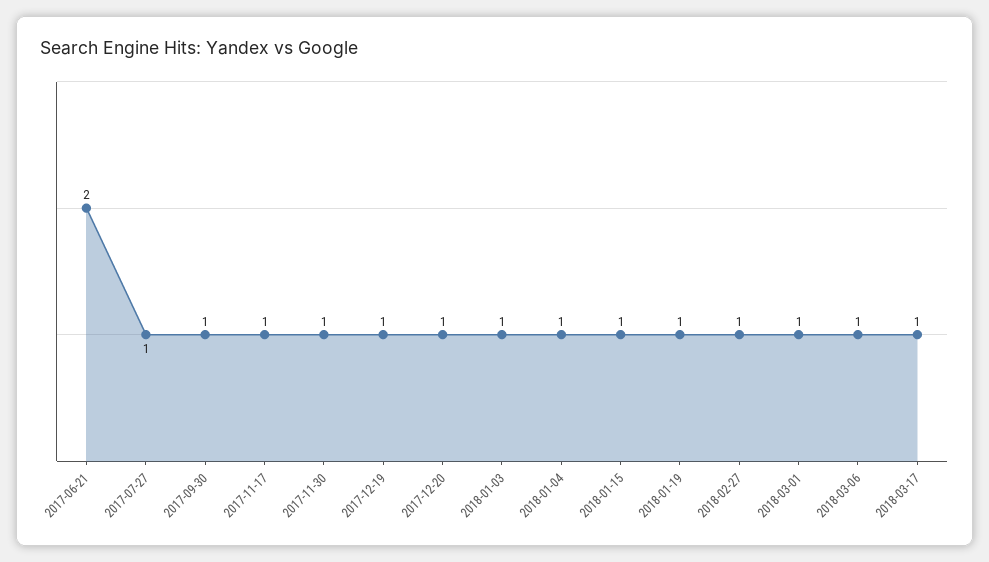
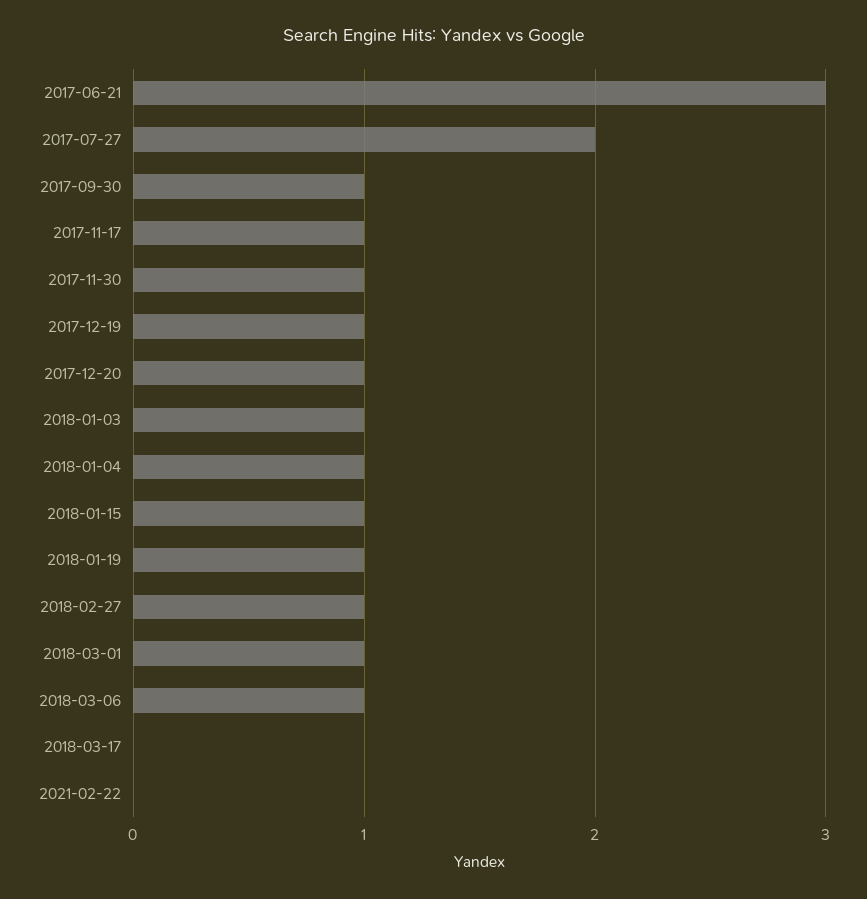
2017-06-21: 2 -> 3
2017-07-27: 1 -> 2
2018-03-17: 1 -> 0
2021-02-22: none -> 0

